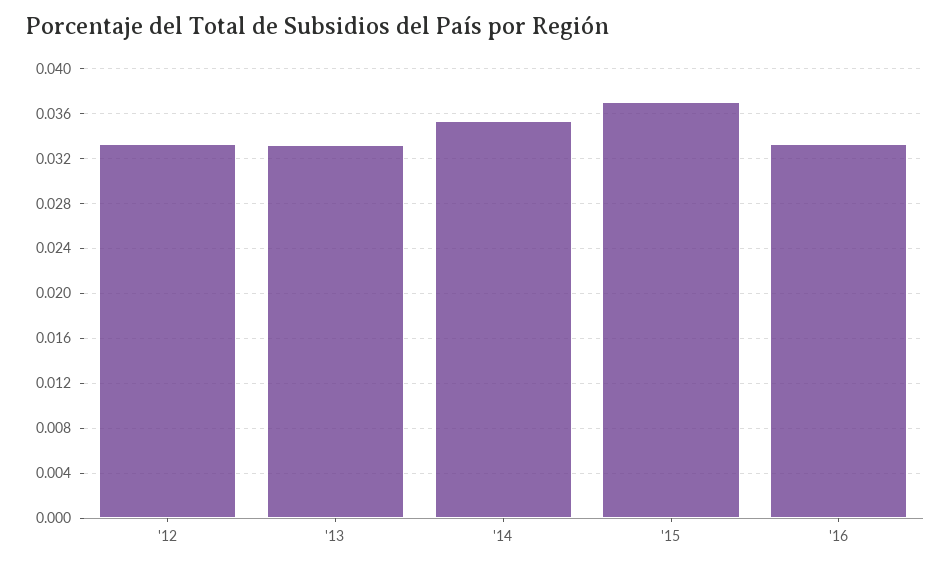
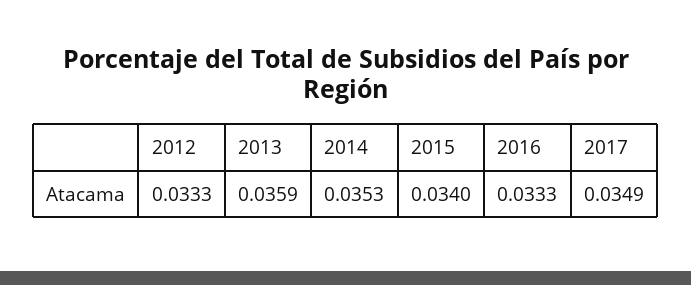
'13: 0.033 -> 0.0359
'15: 0.037 -> 0.034
2017: none -> 0.0349

